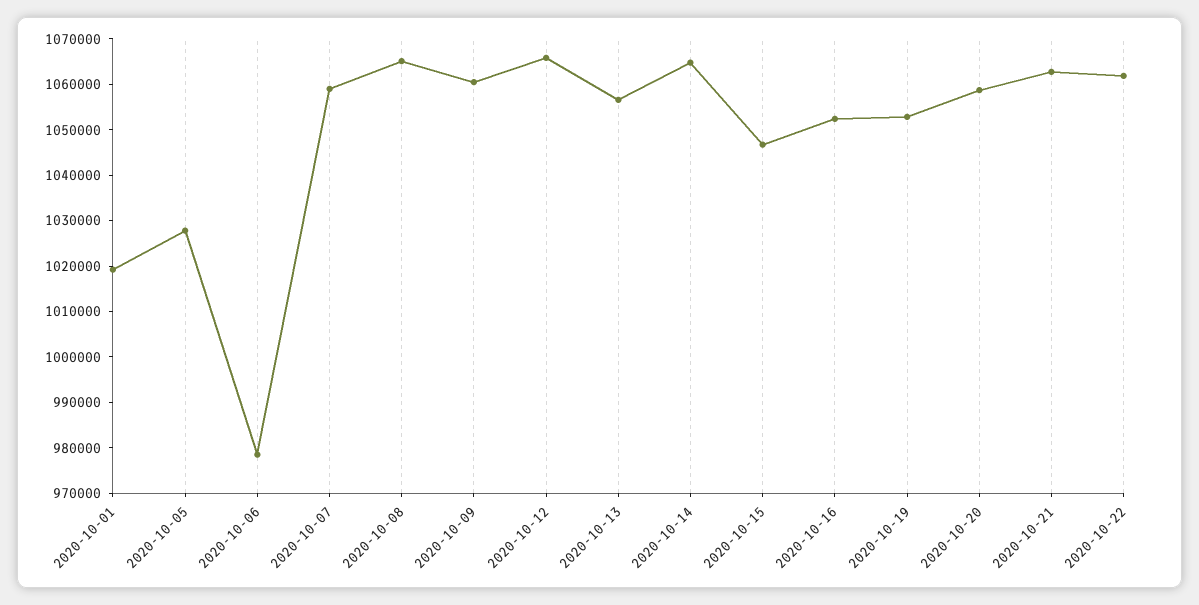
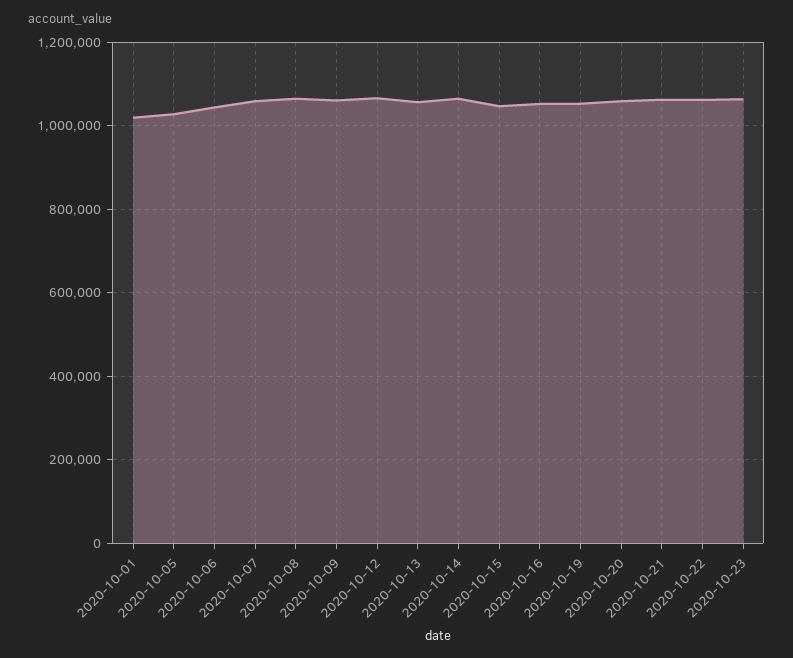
2020-10-06: 978000 -> 1040000
2020-10-23: none -> 1060000

